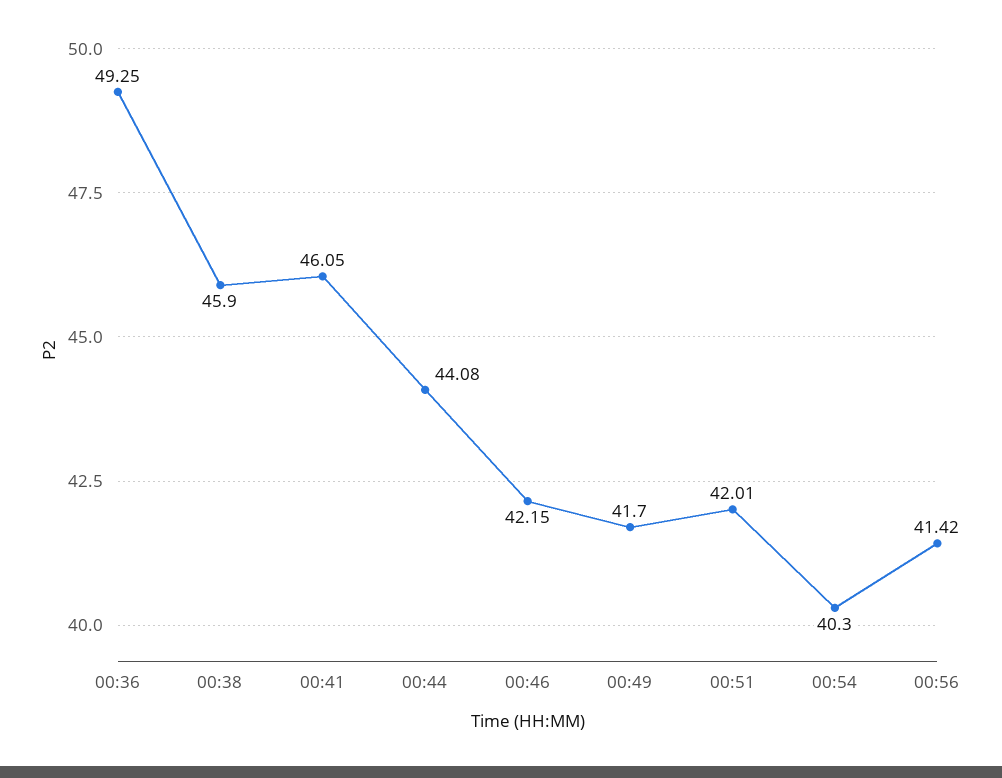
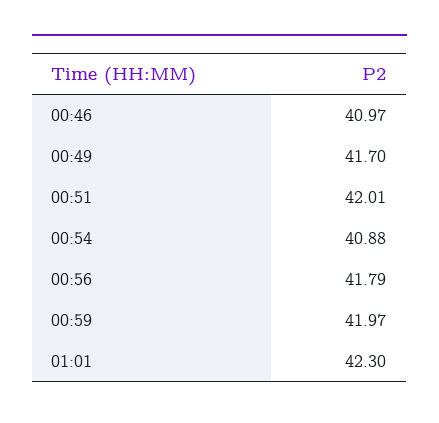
00:36: 49.25 -> none
00:38: 45.9 -> none
00:41: 46.05 -> none
00:44: 44.08 -> none
00:46: 42.15 -> 40.97
00:54: 40.3 -> 40.88
00:56: 41.42 -> 41.79
00:59: none -> 41.97
01:01: none -> 42.3

